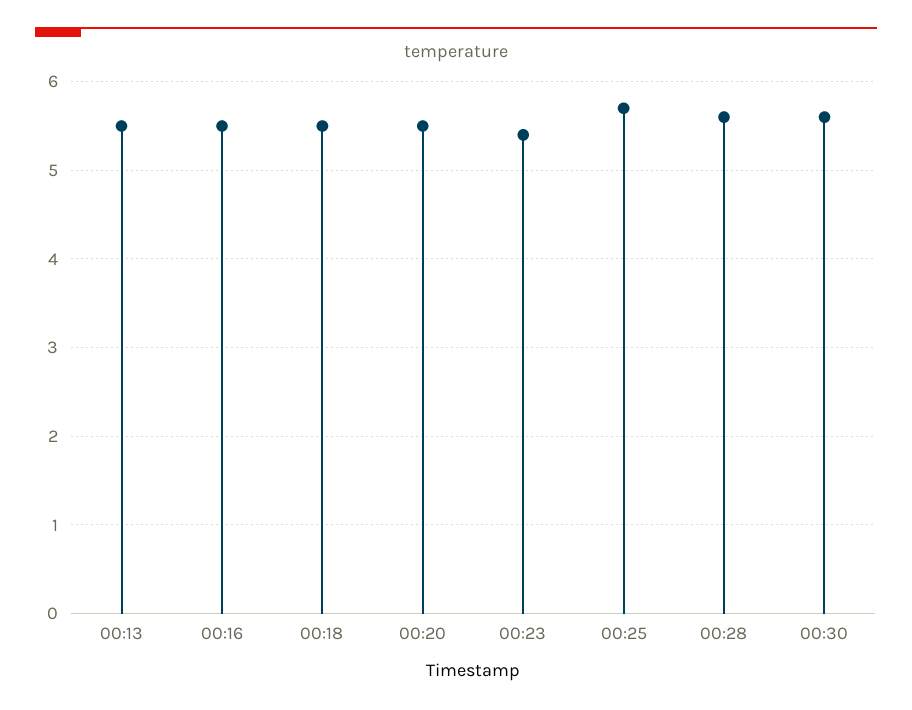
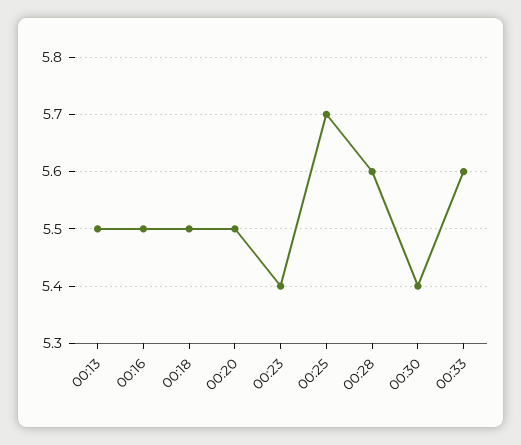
00:30: 5.6 -> 5.4
00:33: none -> 5.6

